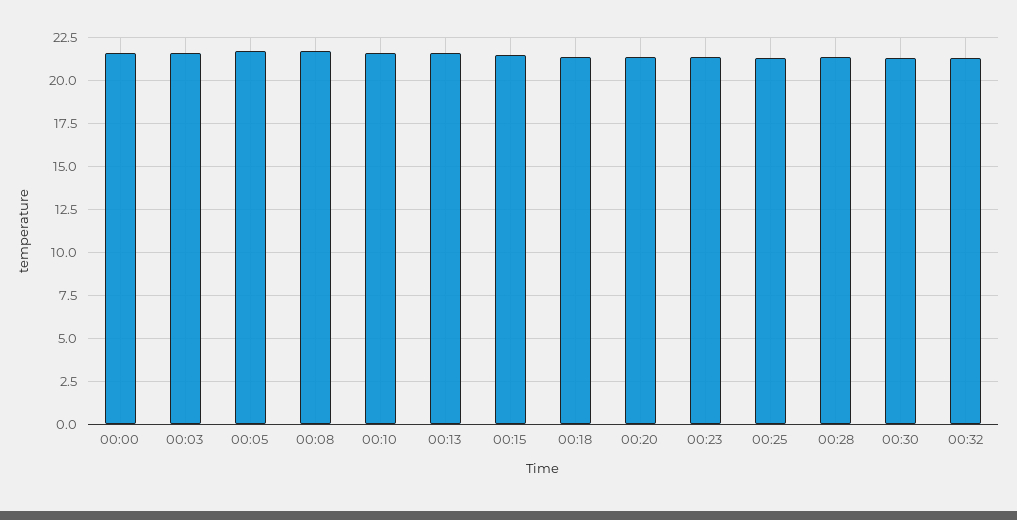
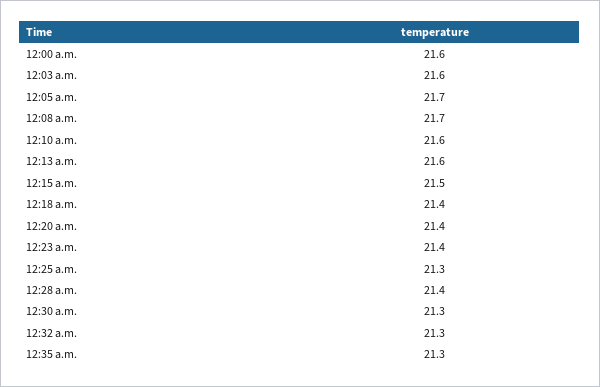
12:35 a.m.: none -> 21.3

